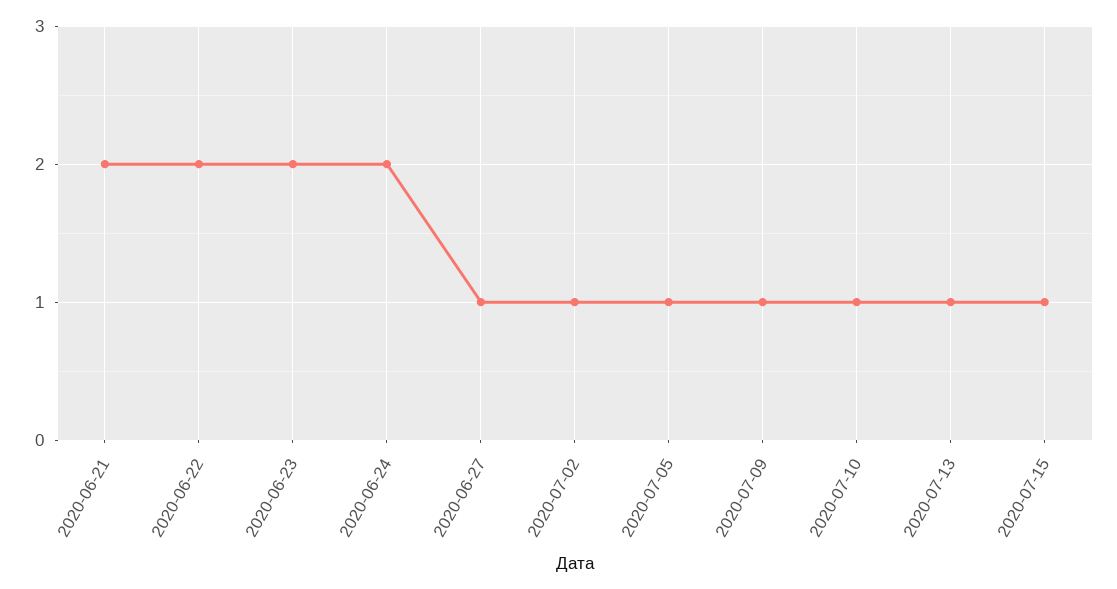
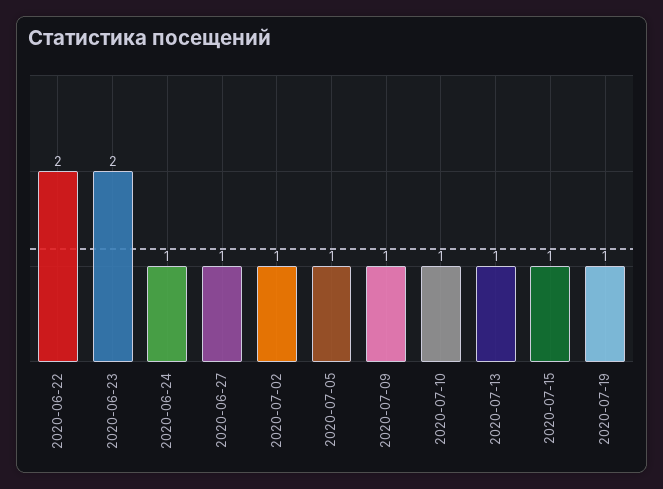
2020-06-21: 2 -> none
2020-06-24: 2 -> 1
2020-07-19: none -> 1

